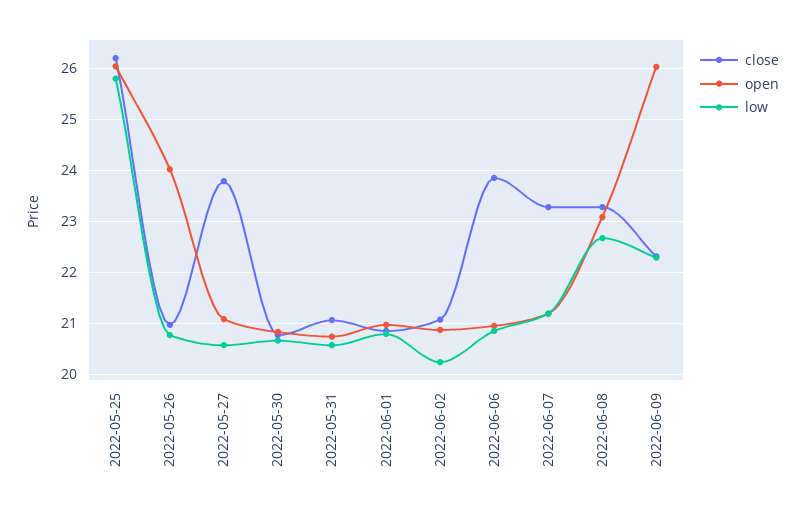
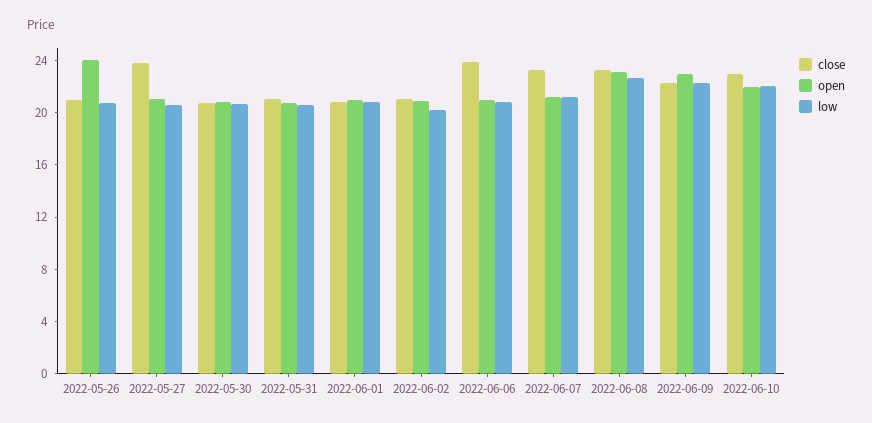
close, 2022-05-25: 26.2 -> none
open, 2022-05-25: 26 -> none
low, 2022-05-25: 25.8 -> none
open, 2022-06-09: 26 -> 23
close, 2022-06-10: none -> 23
open, 2022-06-10: none -> 22
low, 2022-06-10: none -> 22

